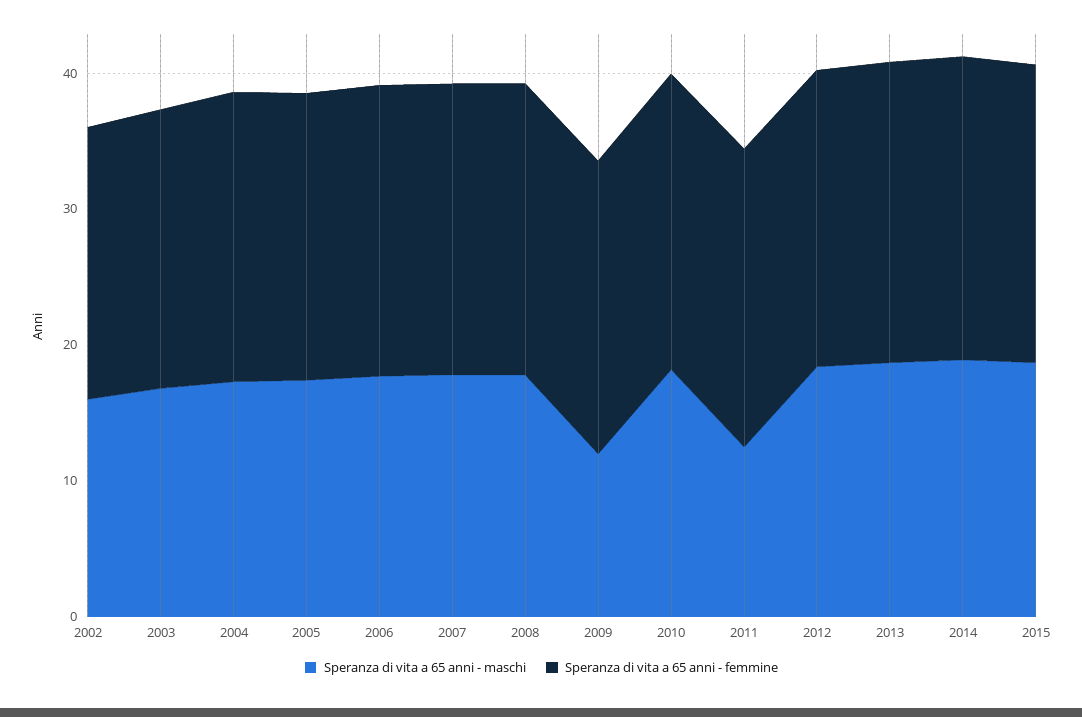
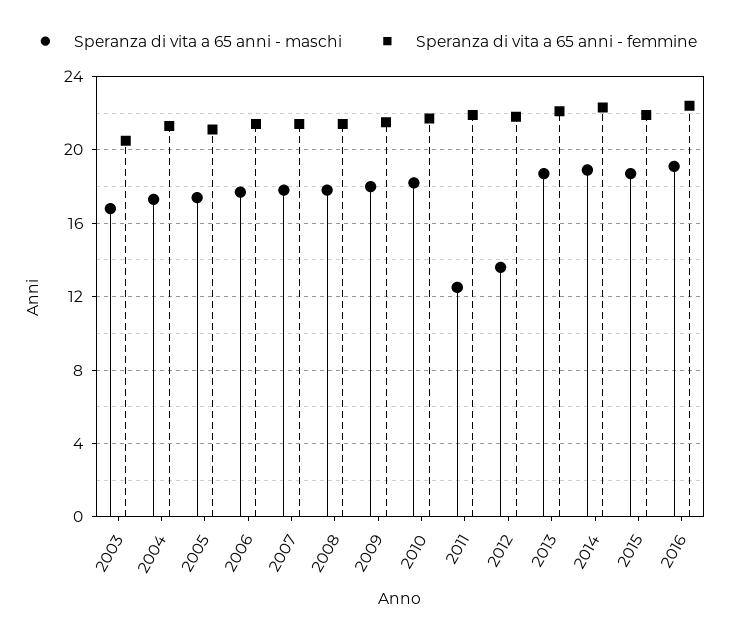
Speranza di vita a 65 anni - maschi, 2002: 16 -> none
Speranza di vita a 65 anni - femmine, 2002: 20 -> none
Speranza di vita a 65 anni - maschi, 2009: 12 -> 18
Speranza di vita a 65 anni - maschi, 2012: 18 -> 13.5
Speranza di vita a 65 anni - maschi, 2016: none -> 19
Speranza di vita a 65 anni - femmine, 2016: none -> 22.5

